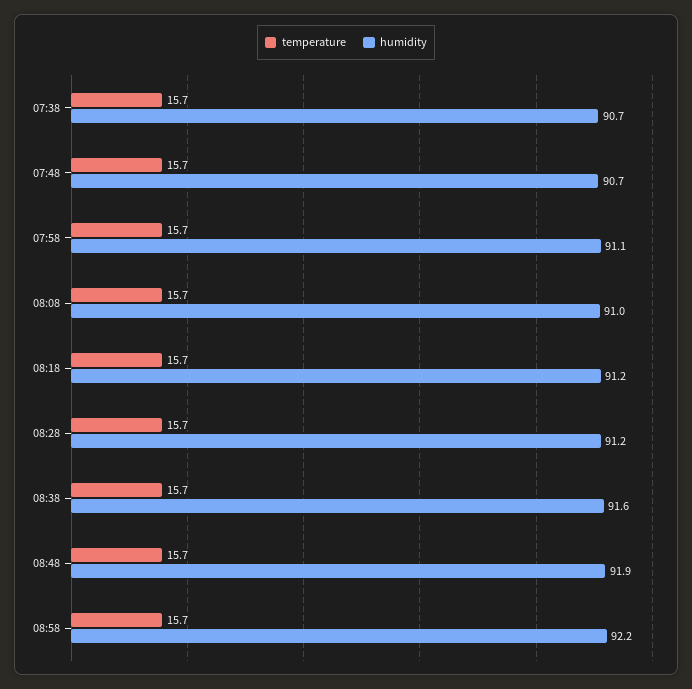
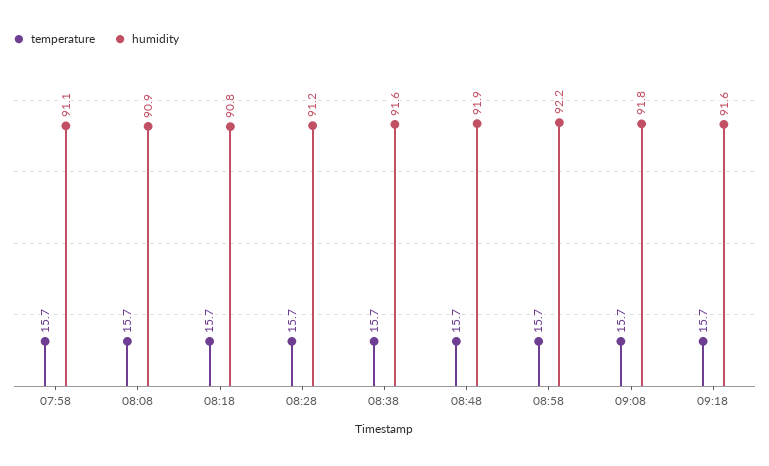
temperature, 07:38: 15.7 -> none
humidity, 07:38: 90.7 -> none
temperature, 07:48: 15.7 -> none
humidity, 07:48: 90.7 -> none
humidity, 08:08: 91 -> 90.9
humidity, 08:18: 91.2 -> 90.8
temperature, 09:08: none -> 15.7
humidity, 09:08: none -> 91.8
temperature, 09:18: none -> 15.7
humidity, 09:18: none -> 91.6

